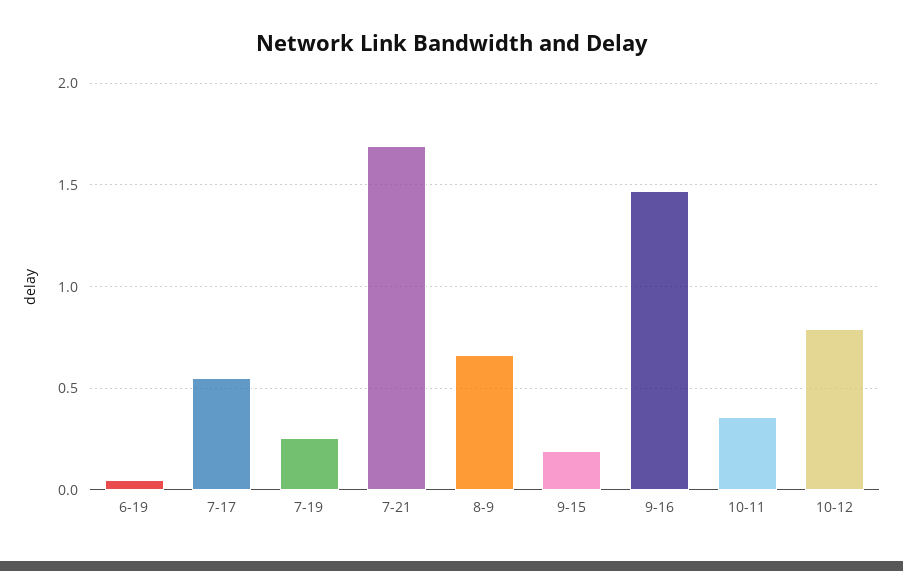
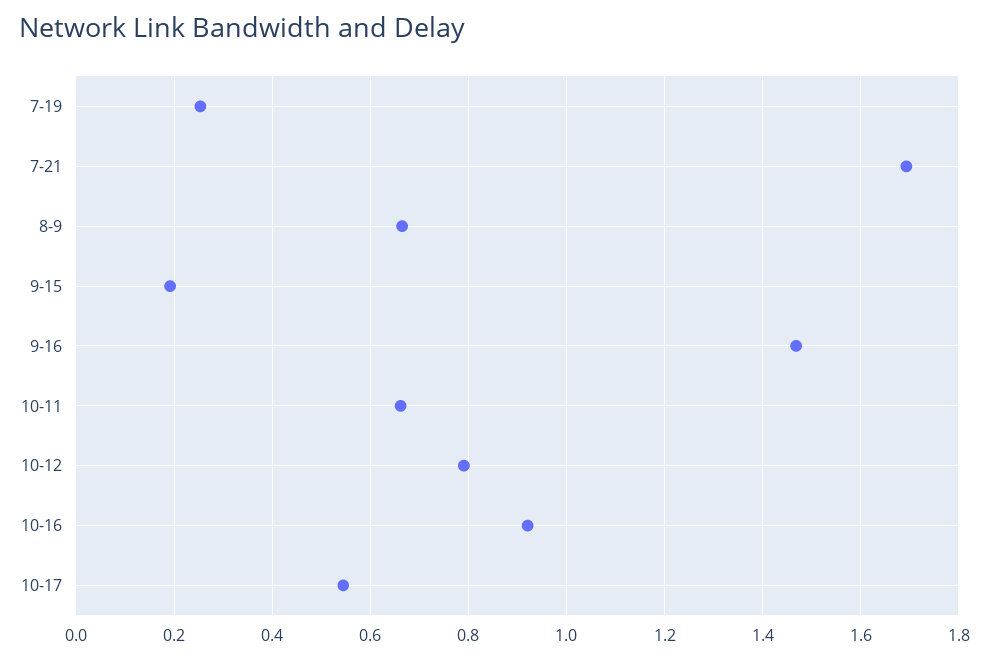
6-19: 0.05 -> none
7-17: 0.55 -> none
10-11: 0.35 -> 0.66
10-16: none -> 0.92
10-17: none -> 0.54

